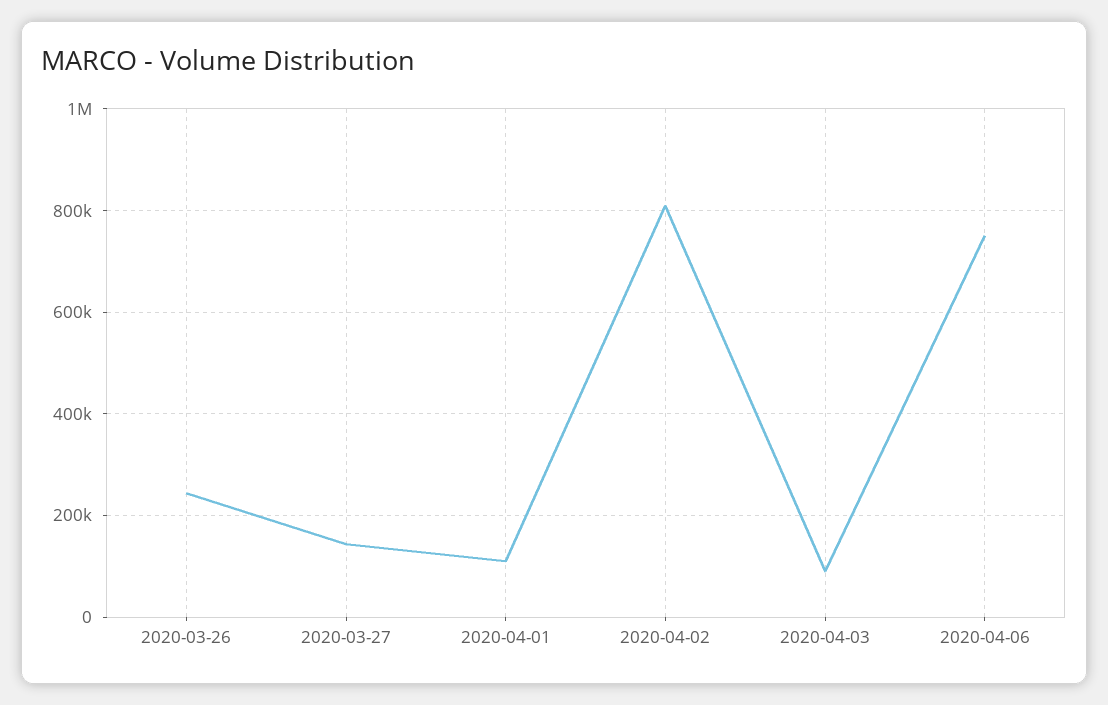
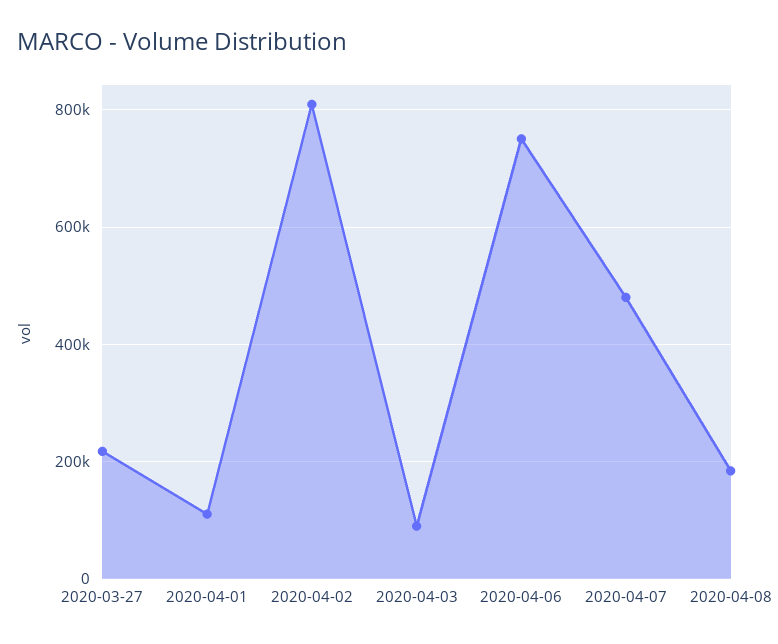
2020-03-26: 240000 -> none
2020-03-27: 140000 -> 220000
2020-04-07: none -> 480000
2020-04-08: none -> 180000

